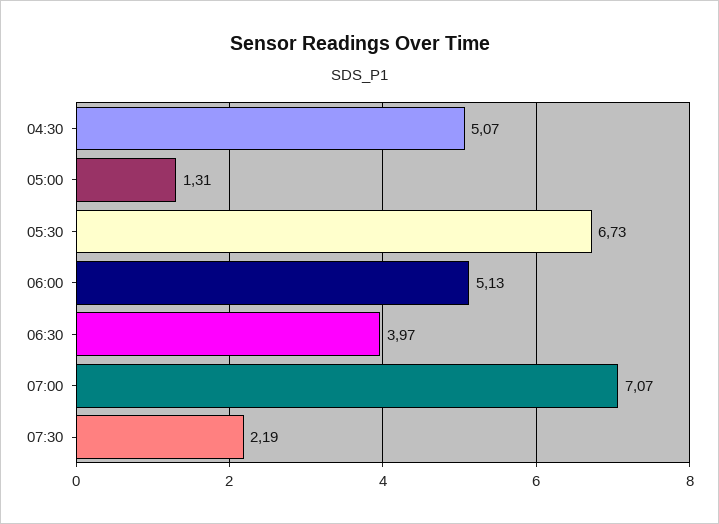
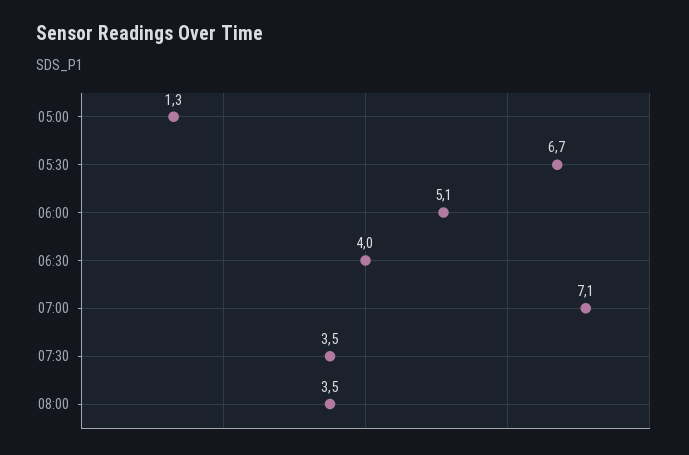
04:30: 5.07 -> none
07:30: 2.19 -> 3.5
08:00: none -> 3.5

